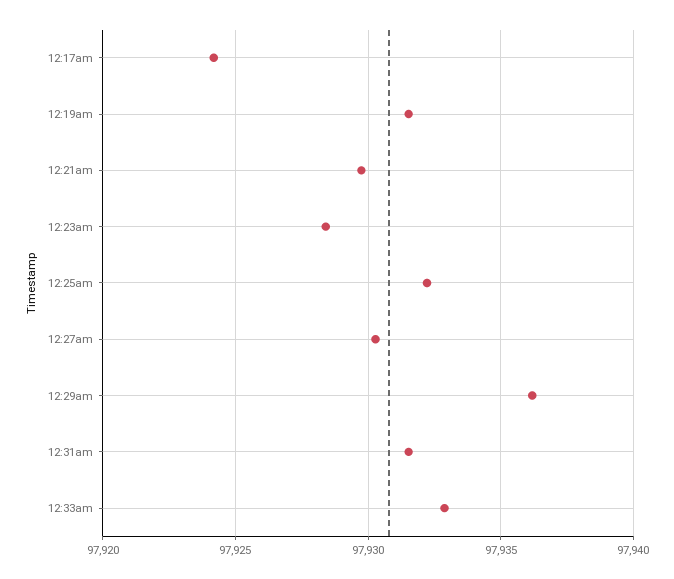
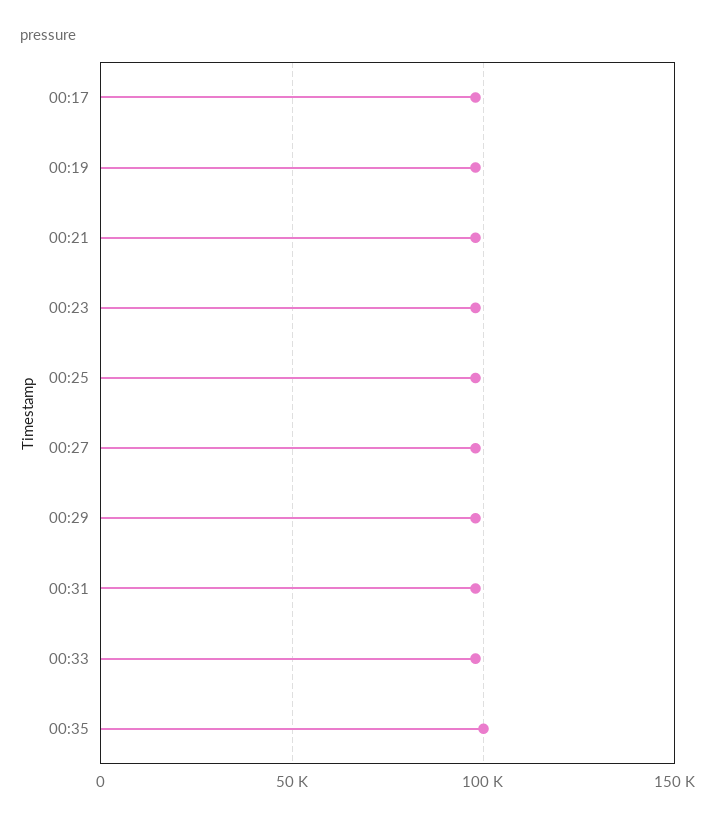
00:35: none -> 100000

